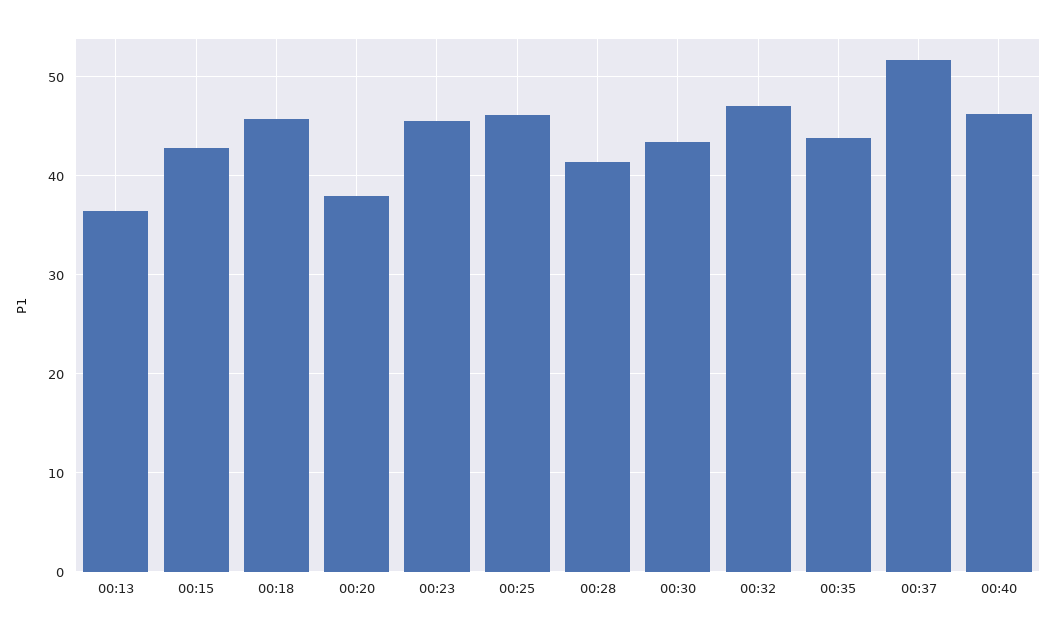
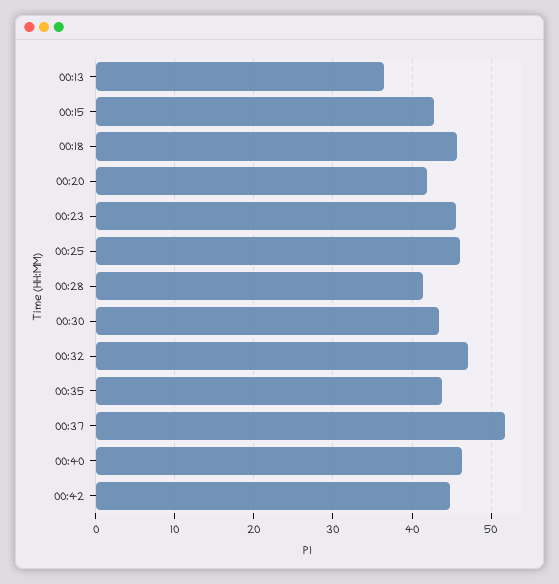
00:20: 38 -> 42
00:42: none -> 45

